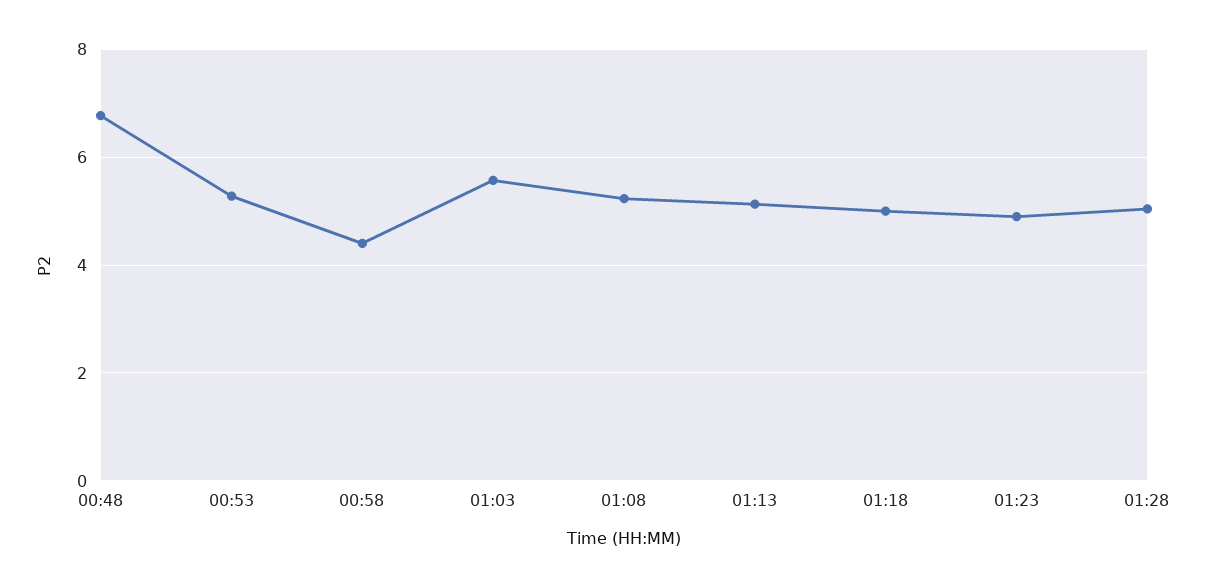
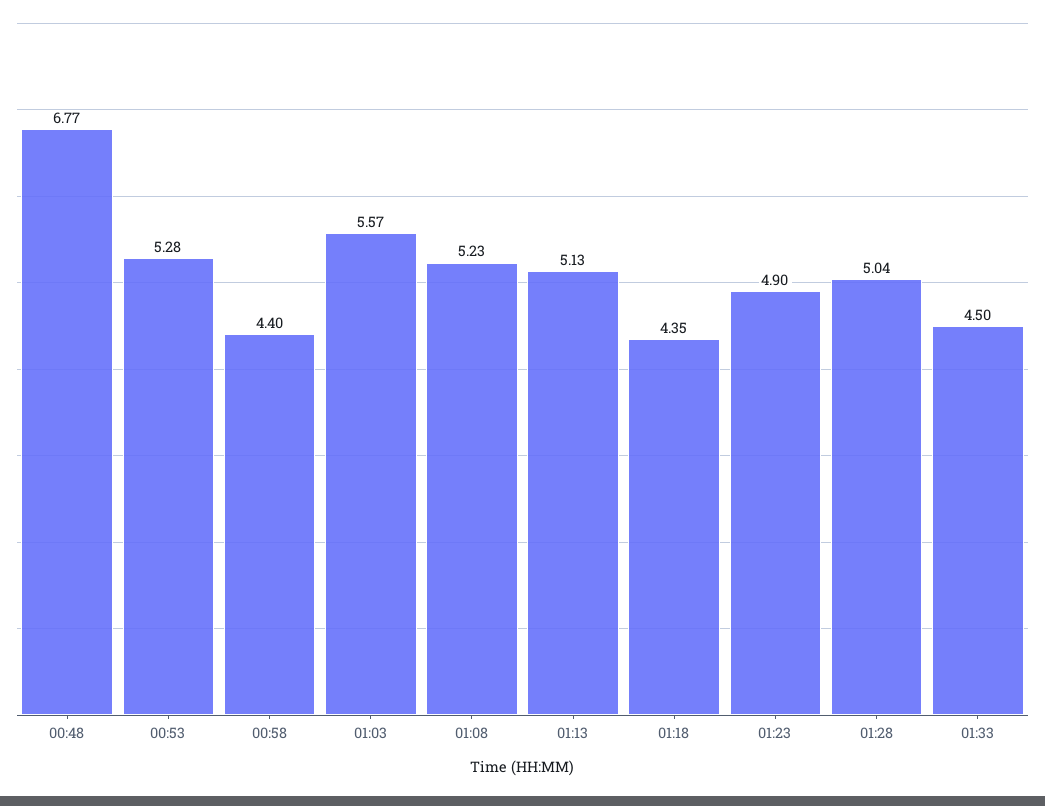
01:18: 5 -> 4.35
01:33: none -> 4.5

